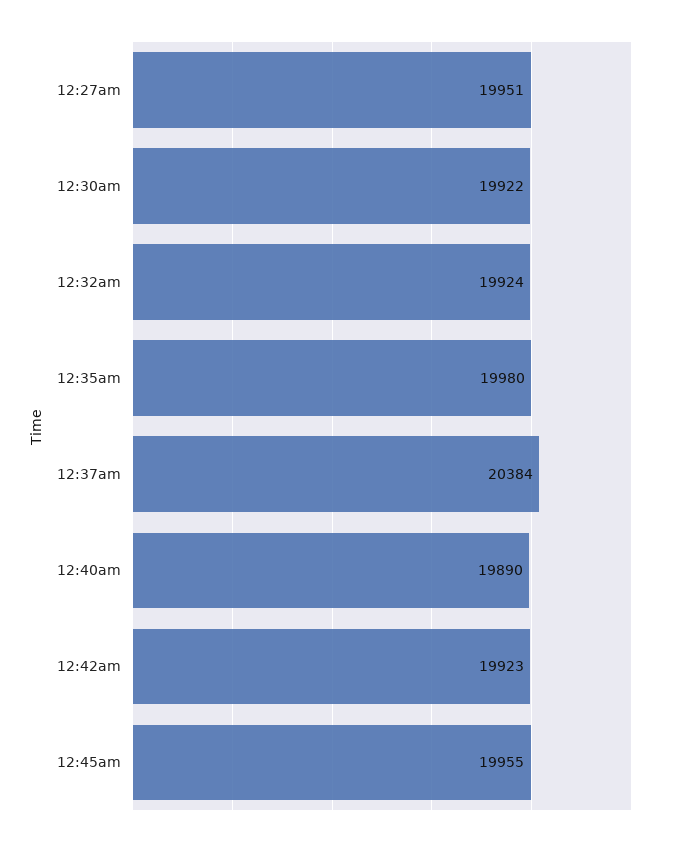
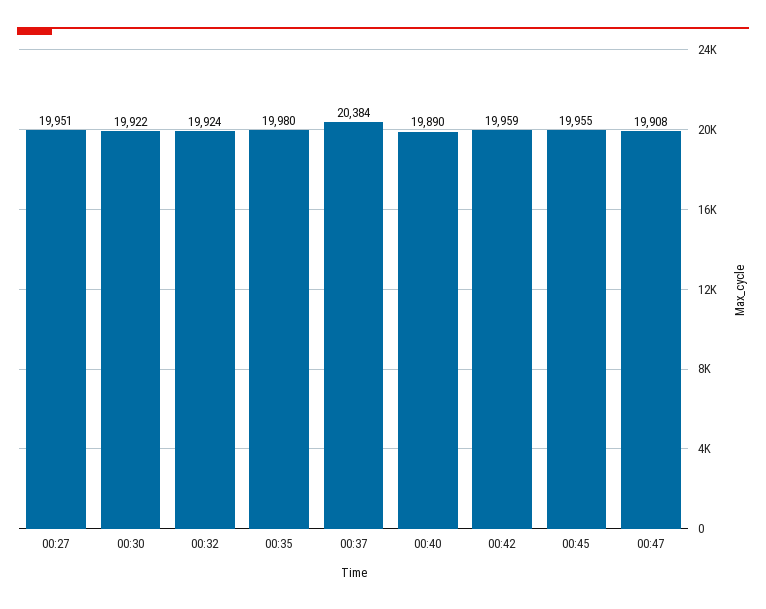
12:42am: 19923 -> 19959
00:47: none -> 19908

